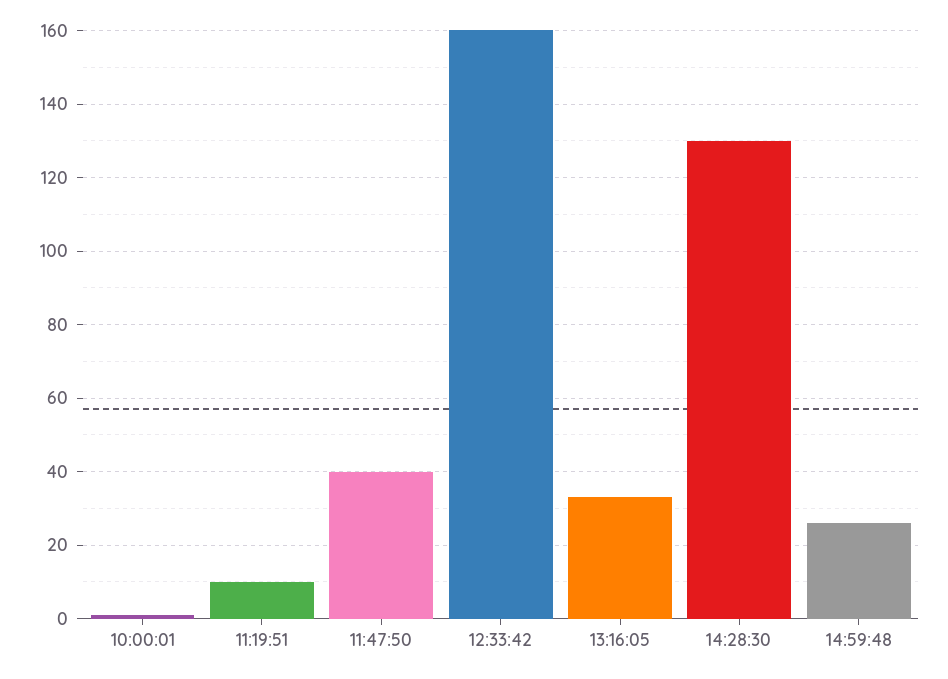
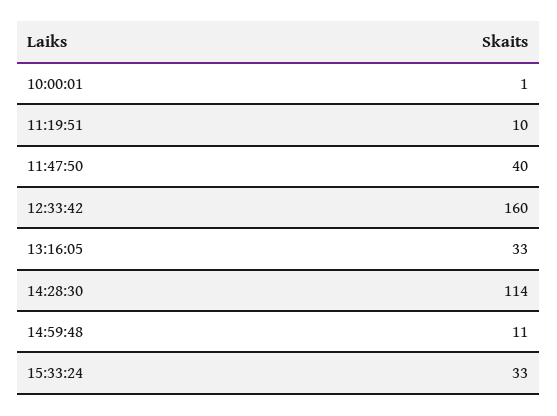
14:28:30: 130 -> 114
14:59:48: 25 -> 11
15:33:24: none -> 33

